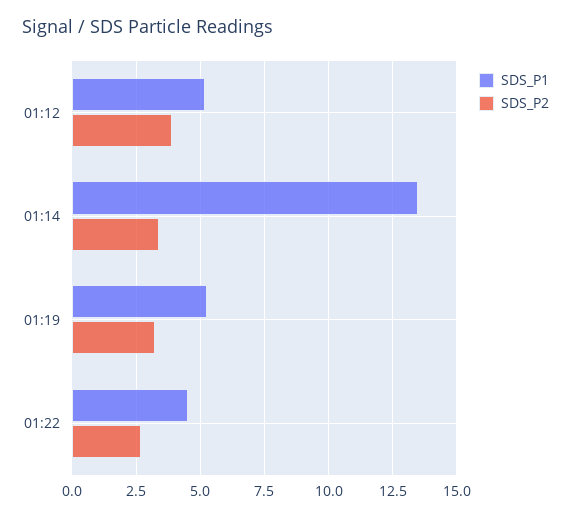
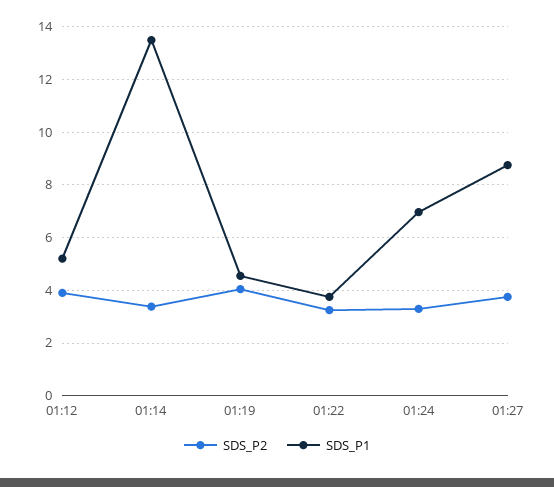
SDS_P1, 01:19: 5.25 -> 4.5
SDS_P2, 01:19: 3.25 -> 4
SDS_P1, 01:22: 4.5 -> 3.75
SDS_P2, 01:22: 2.75 -> 3.25
SDS_P2, 01:24: none -> 3.25
SDS_P1, 01:24: none -> 7
SDS_P2, 01:27: none -> 3.75
SDS_P1, 01:27: none -> 8.75

